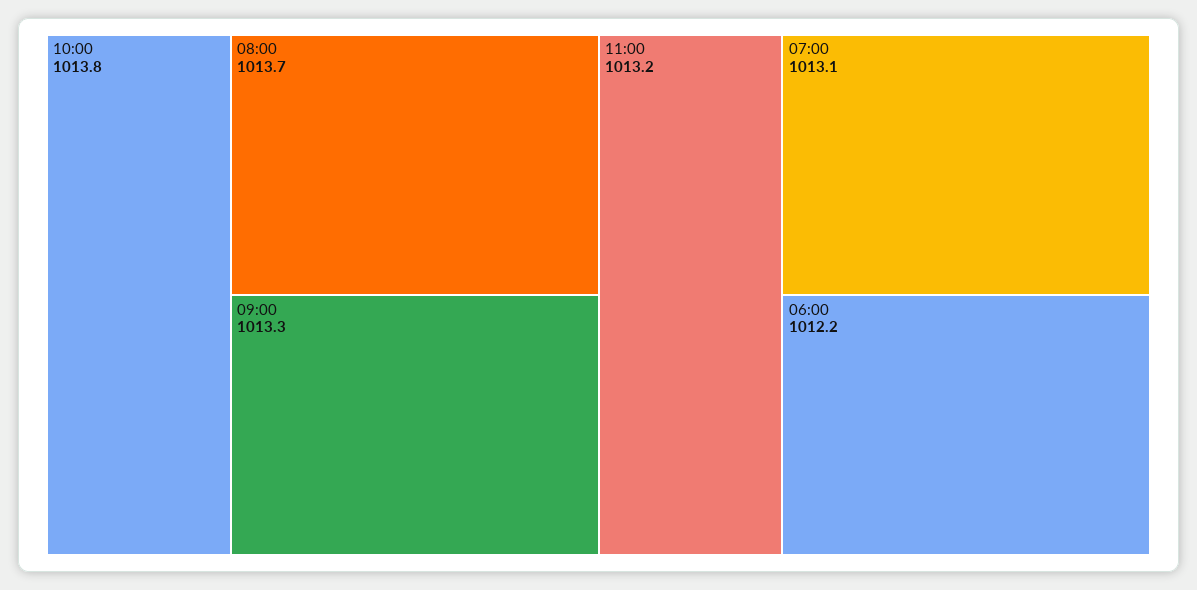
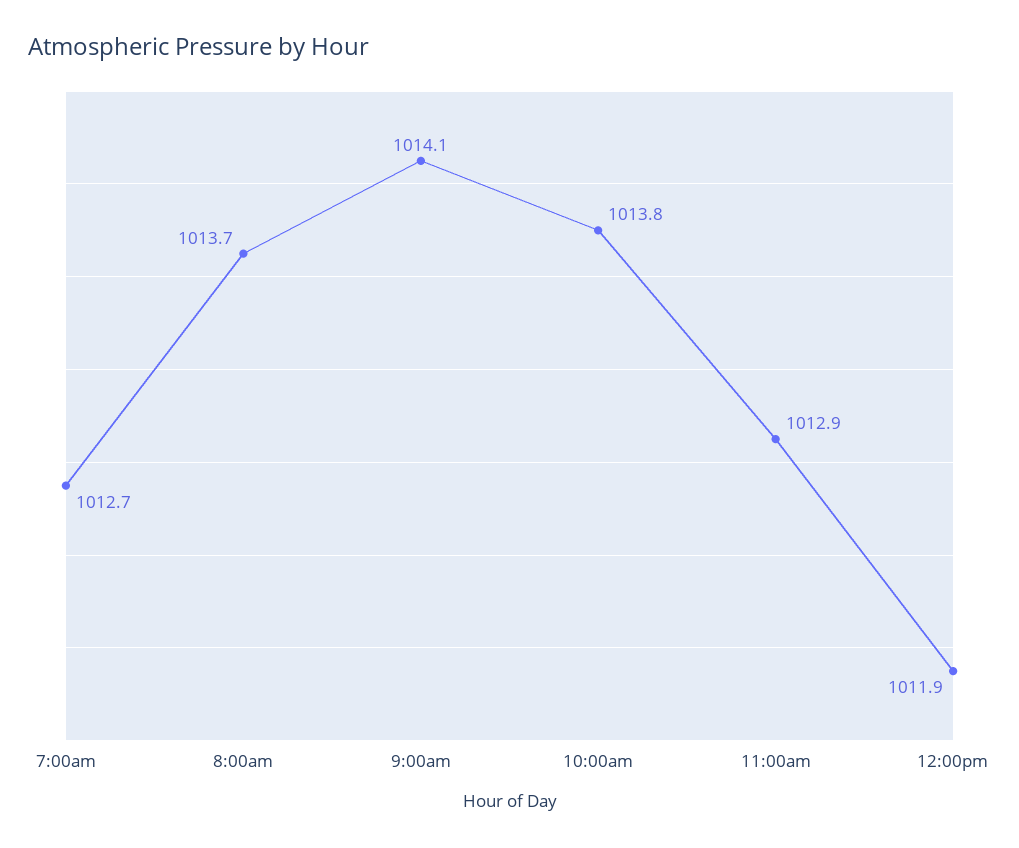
09:00: 1013.3 -> 1014.1
11:00: 1013.2 -> 1012.9
07:00: 1013.1 -> 1012.7
06:00: 1012.2 -> none
12:00pm: none -> 1011.9

